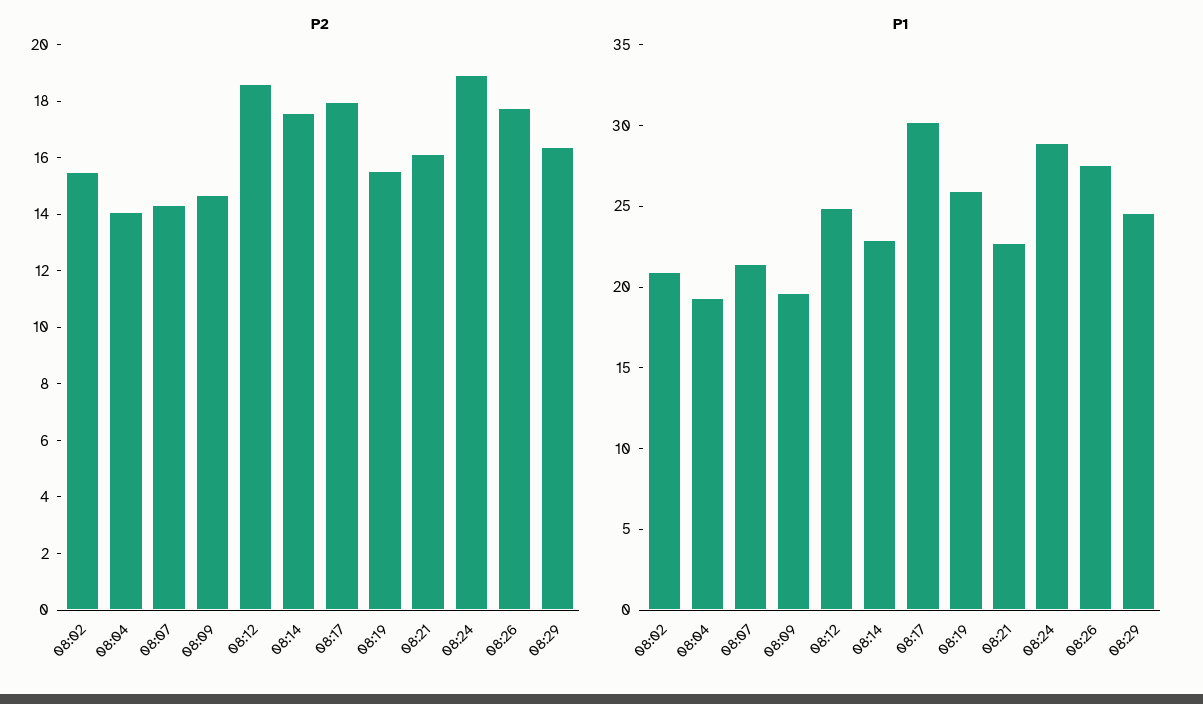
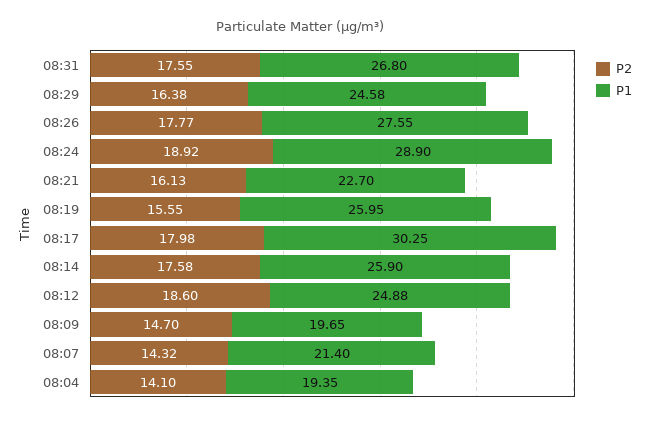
P2, 08:02: 15.5 -> none
P1, 08:02: 21 -> none
P1, 08:14: 23 -> 25.9
P2, 08:31: none -> 17.55
P1, 08:31: none -> 26.8

